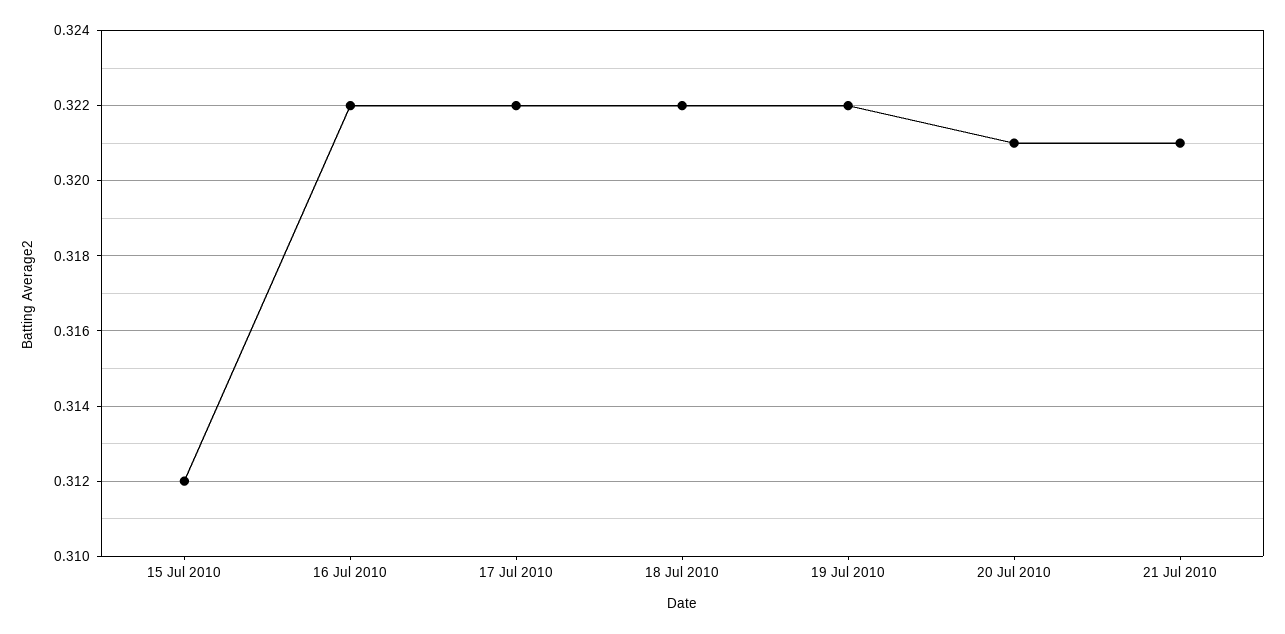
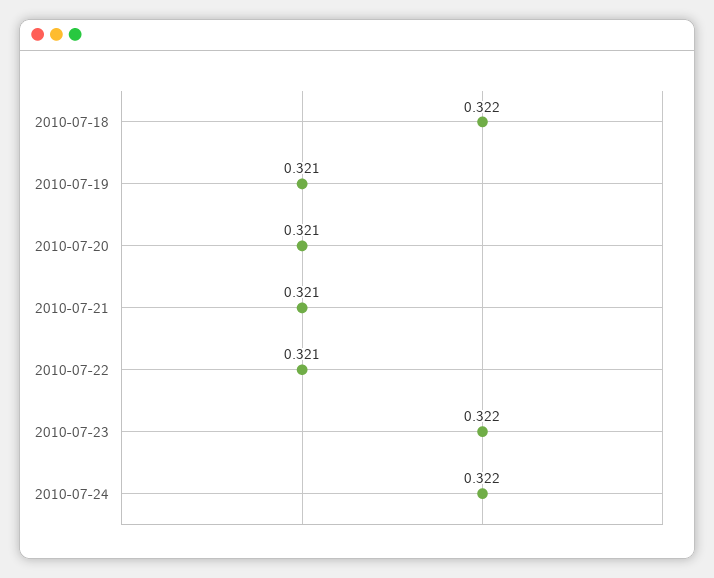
15 Jul 2010: 0.312 -> none
16 Jul 2010: 0.322 -> none
17 Jul 2010: 0.322 -> none
19 Jul 2010: 0.322 -> 0.321
2010-07-22: none -> 0.321
2010-07-23: none -> 0.322
2010-07-24: none -> 0.322

